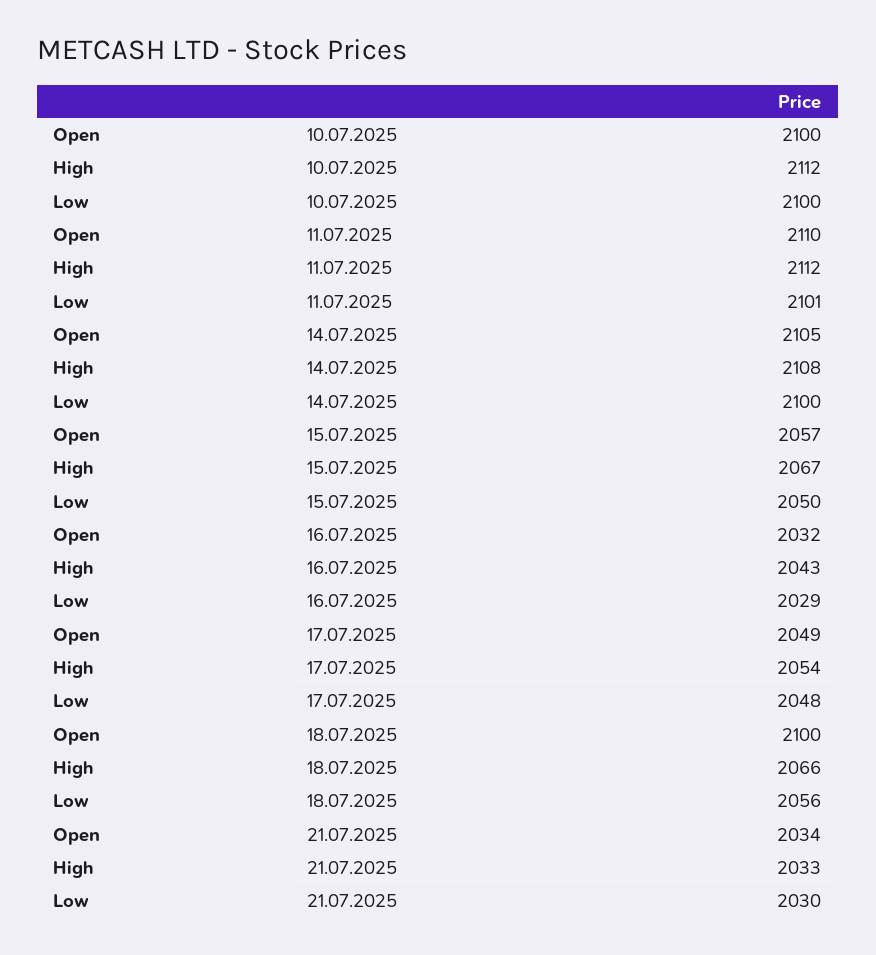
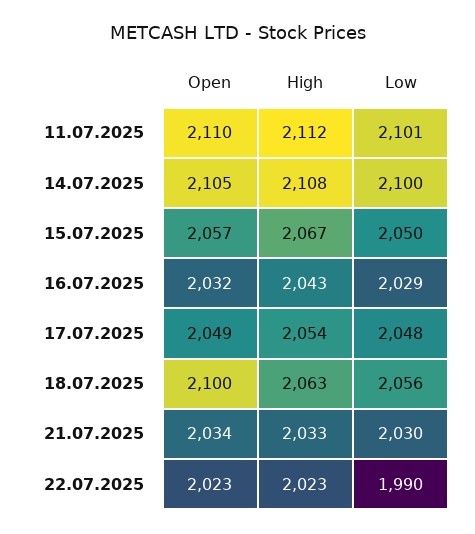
Open, 10.07.2025: 2100 -> none
High, 10.07.2025: 2112 -> none
Low, 10.07.2025: 2100 -> none
High, 18.07.2025: 2066 -> 2063
Open, 22.07.2025: none -> 2023
High, 22.07.2025: none -> 2023
Low, 22.07.2025: none -> 1990

